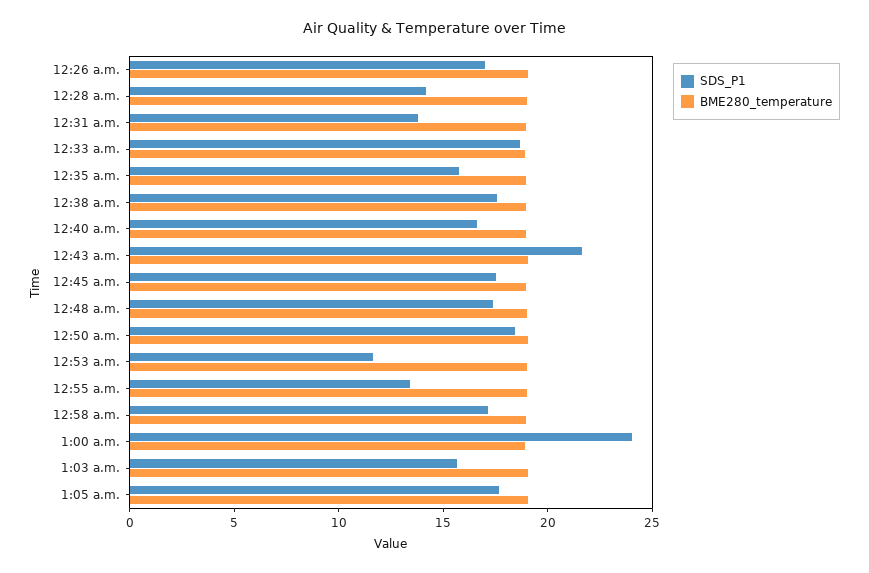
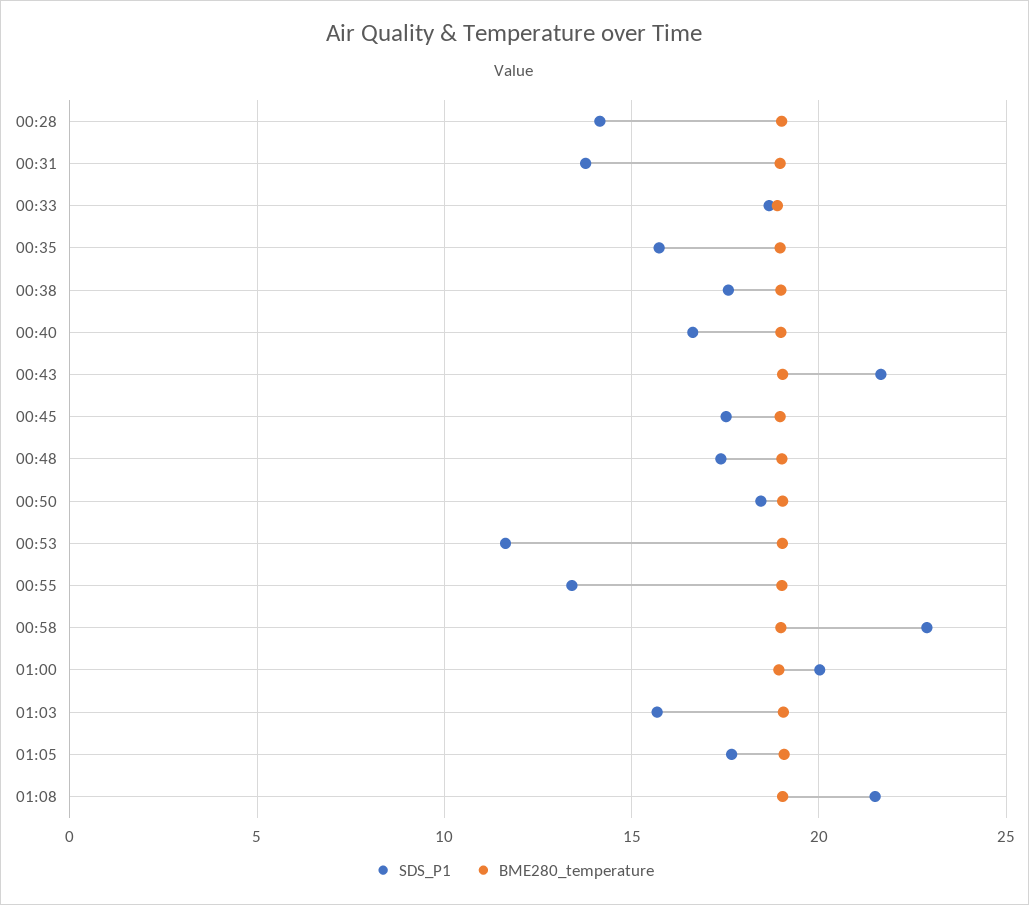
SDS_P1, 12:26 a.m.: 17 -> none
BME280_temperature, 12:26 a.m.: 19 -> none
SDS_P1, 12:58 a.m.: 17 -> 23
SDS_P1, 1:00 a.m.: 24 -> 20
SDS_P1, 01:08: none -> 21.5
BME280_temperature, 01:08: none -> 19

